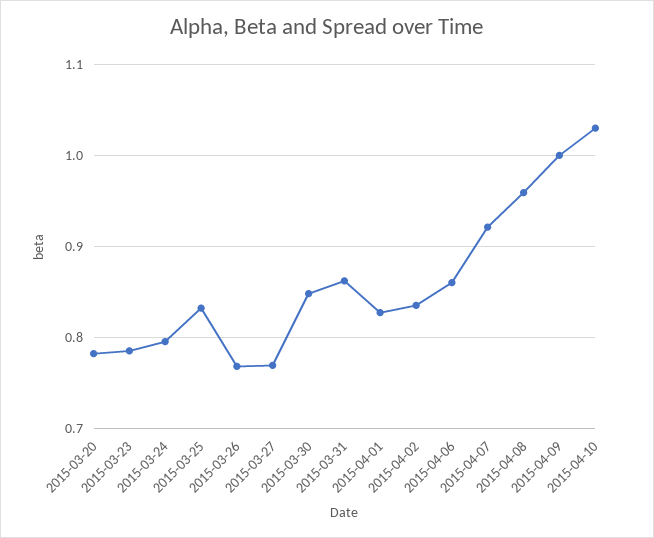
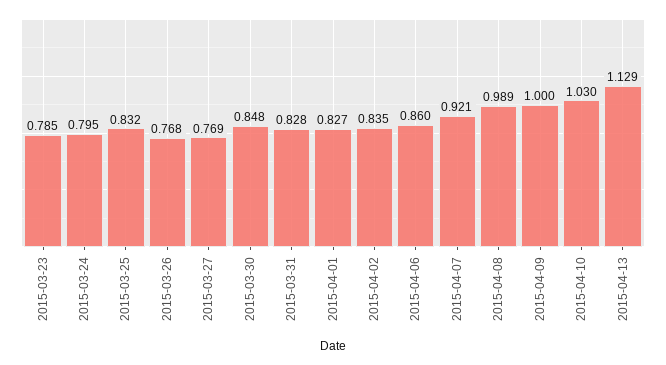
2015-03-20: 0.78 -> none
2015-03-31: 0.86 -> 0.828
2015-04-08: 0.96 -> 0.989
2015-04-13: none -> 1.129

